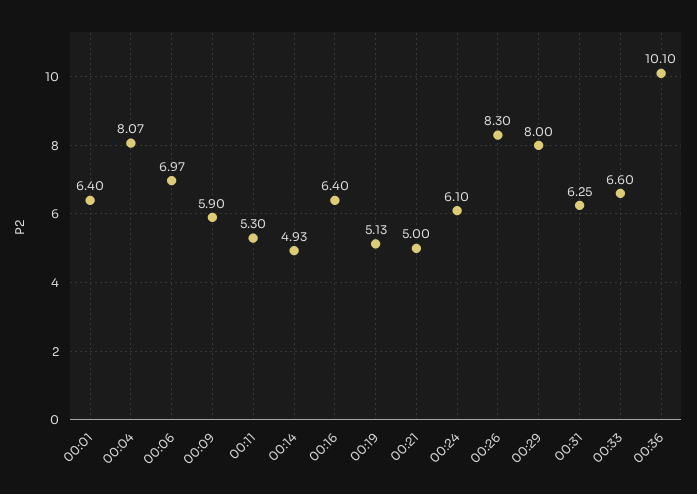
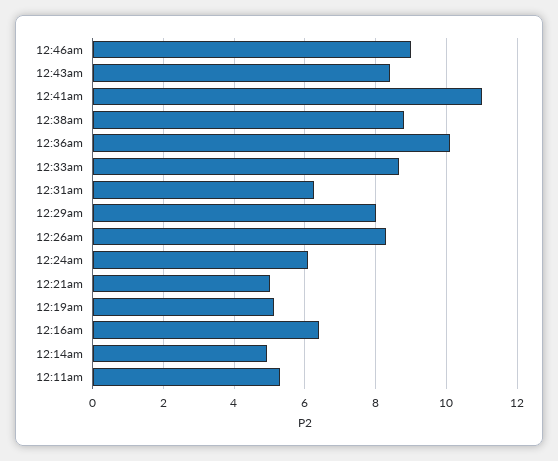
00:01: 6.4 -> none
00:04: 8.07 -> none
00:06: 6.97 -> none
00:09: 5.9 -> none
00:33: 6.6 -> 8.6
12:46am: none -> 9
12:43am: none -> 8.4
12:41am: none -> 11
12:38am: none -> 8.8

